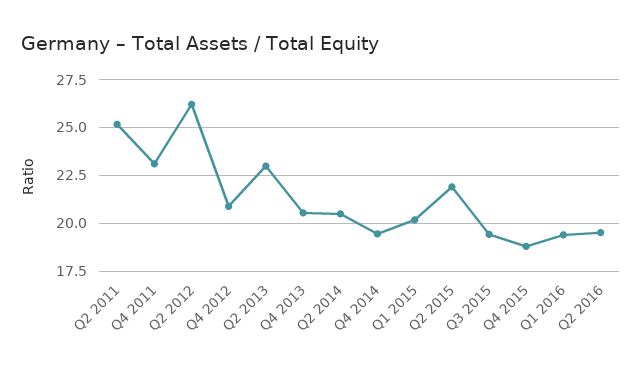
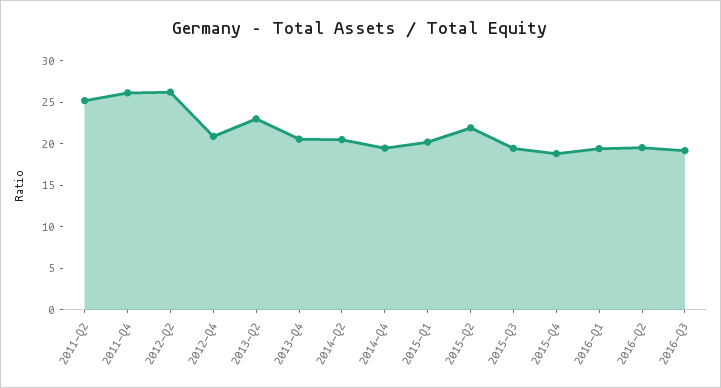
Q4 2011: 23 -> 26
2016-Q3: none -> 19

